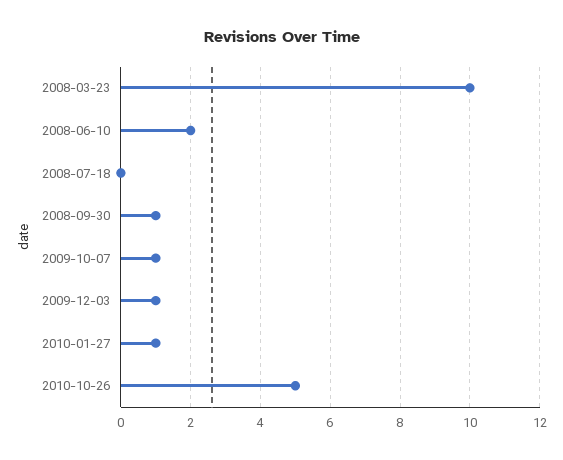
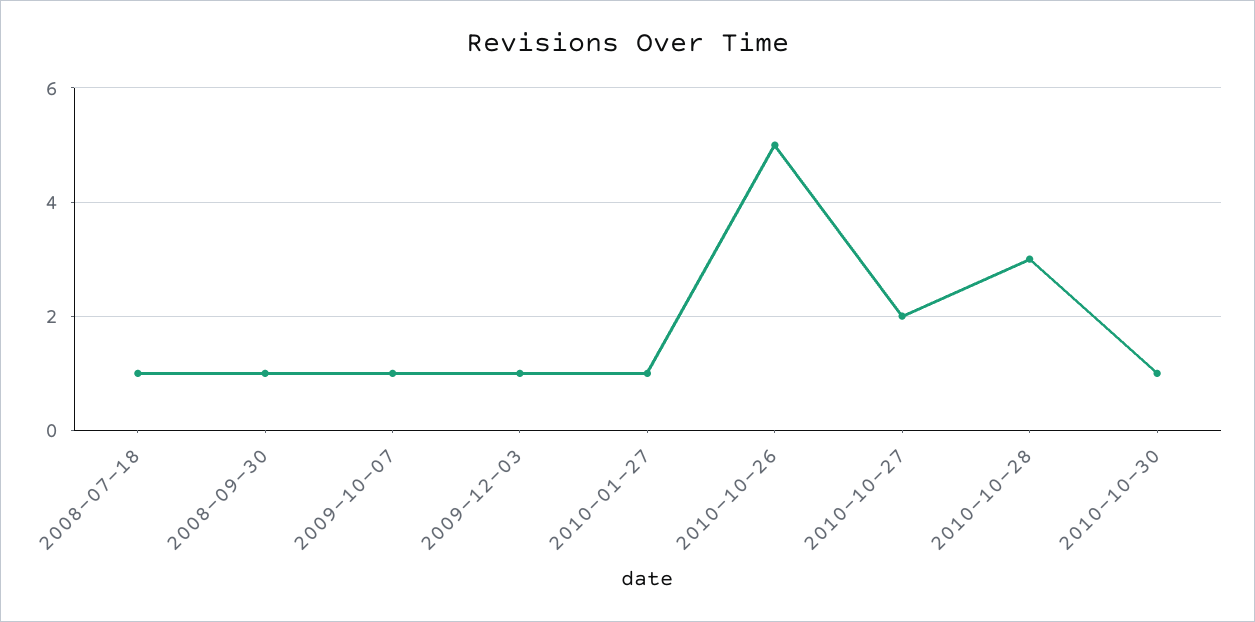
2008-03-23: 10 -> none
2008-06-10: 2 -> none
2008-07-18: 0 -> 1
2010-10-27: none -> 2
2010-10-28: none -> 3
2010-10-30: none -> 1

